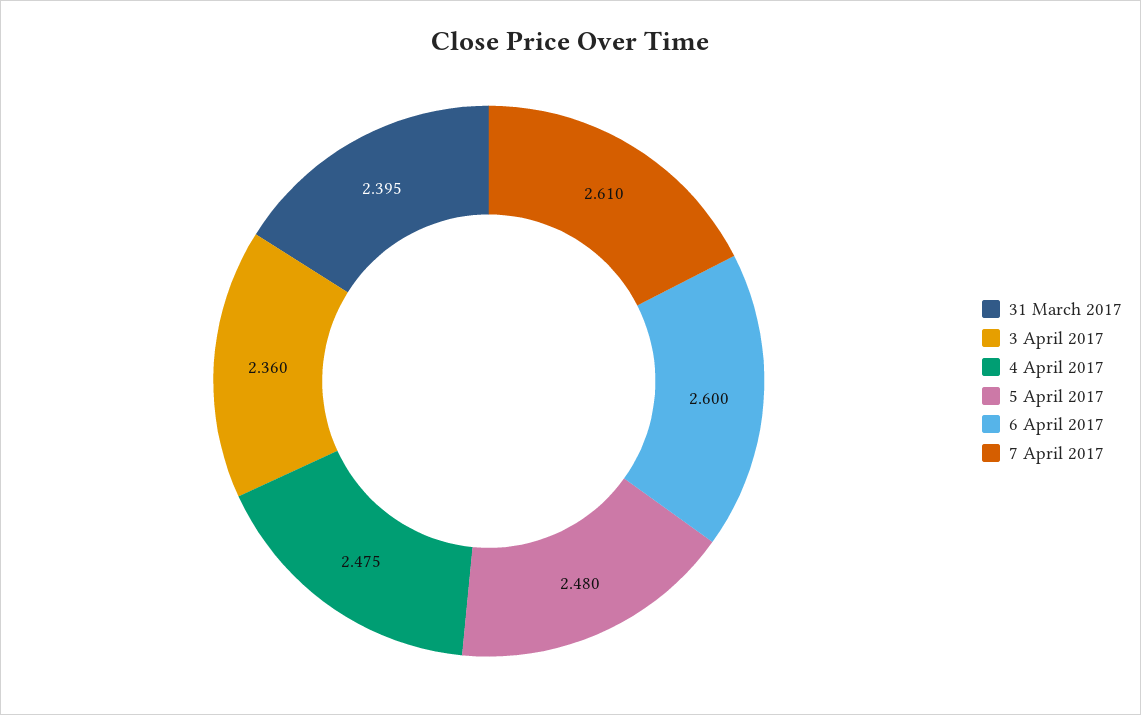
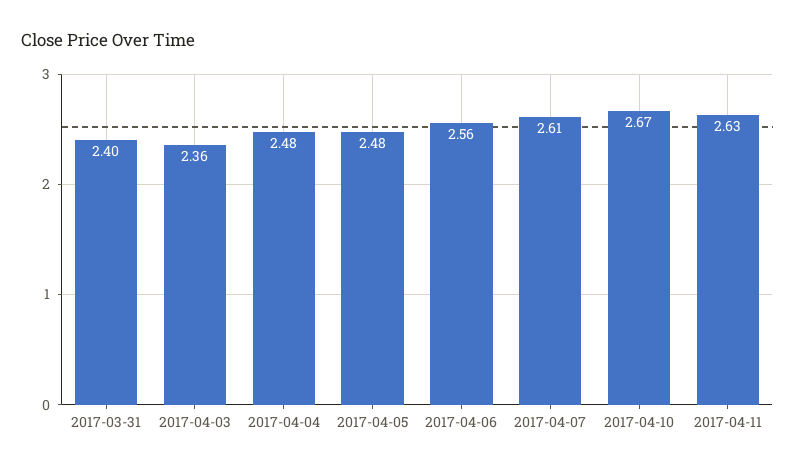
6 April 2017: 2.6 -> 2.56
2017-04-10: none -> 2.67
2017-04-11: none -> 2.63

